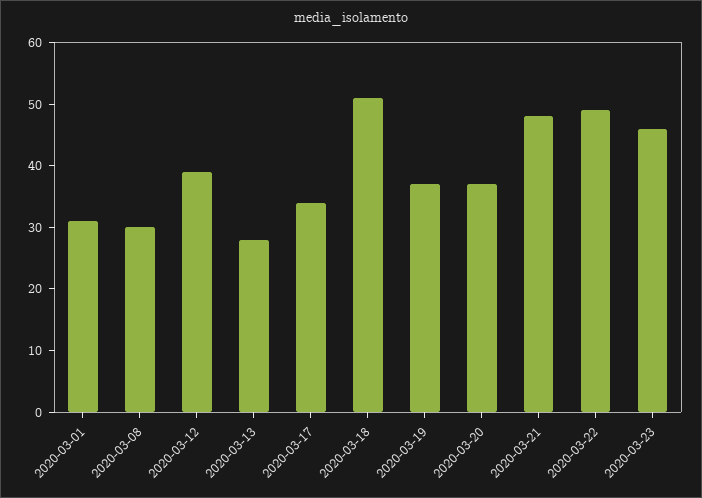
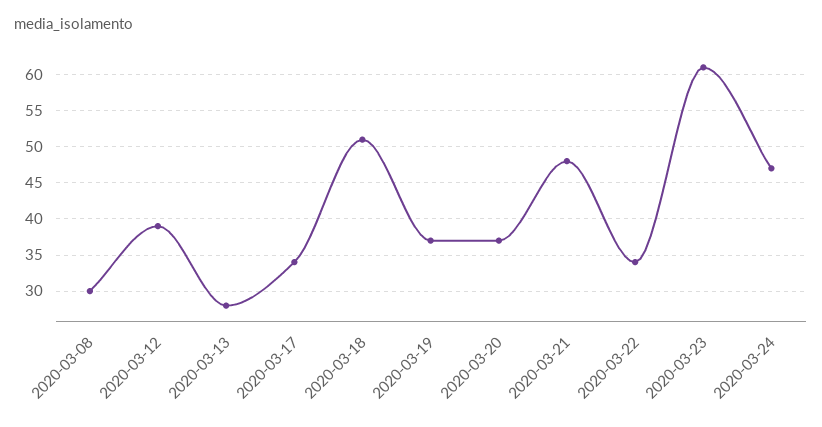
2020-03-01: 30 -> none
2020-03-22: 50 -> 34
2020-03-23: 45 -> 61
2020-03-24: none -> 47

